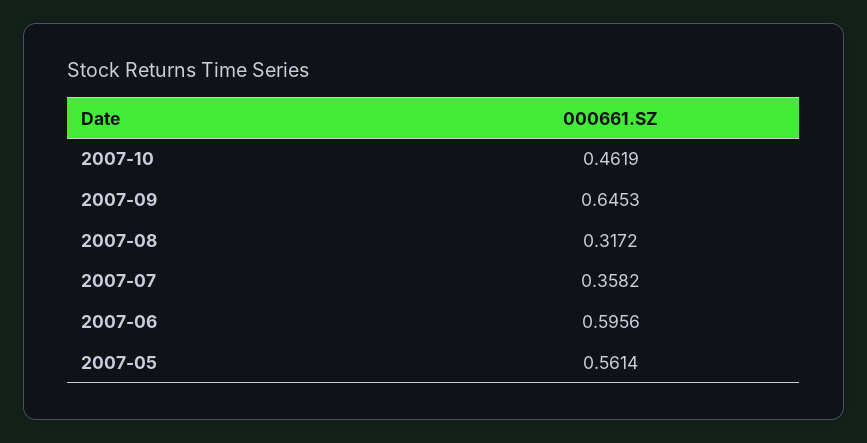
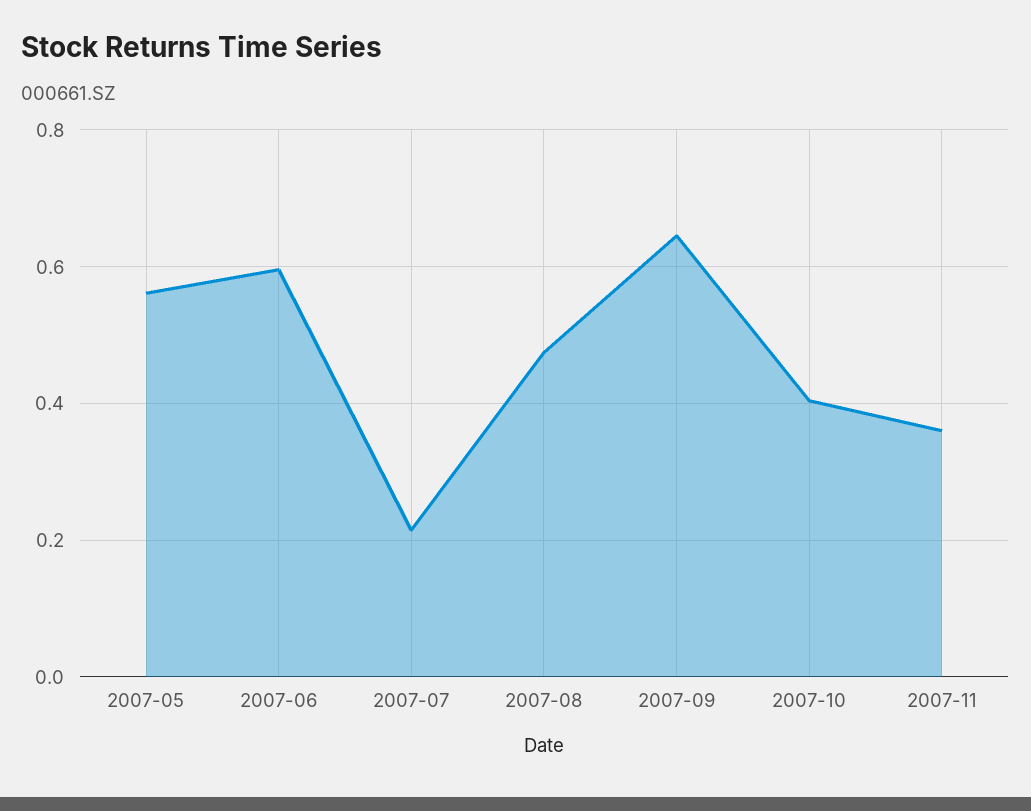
2007-10: 0.4619 -> 0.4
2007-08: 0.3172 -> 0.48
2007-07: 0.3582 -> 0.22
2007-11: none -> 0.36

